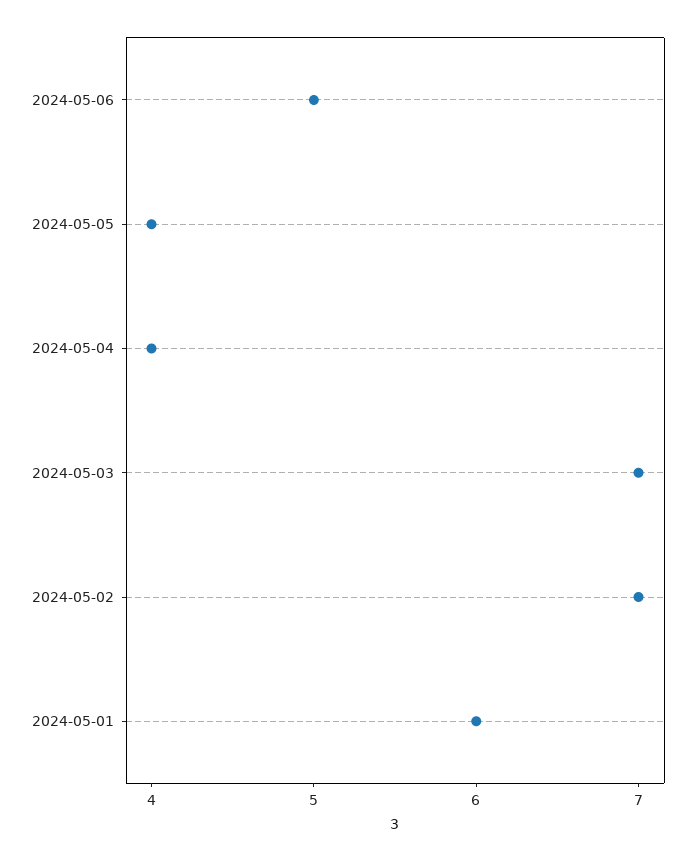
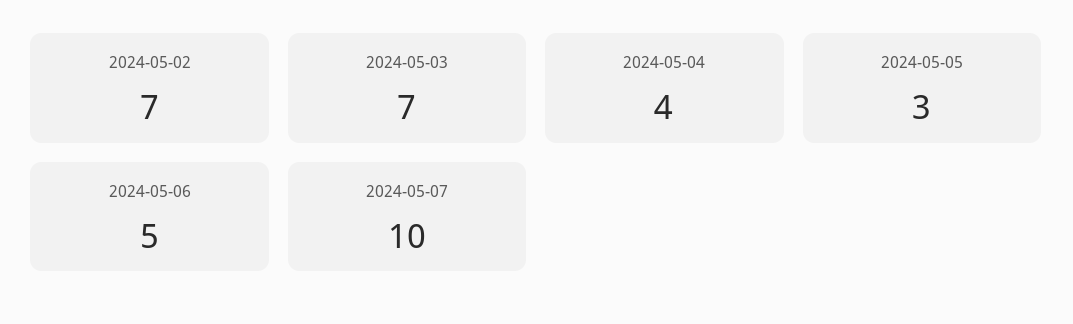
2024-05-05: 4 -> 3
2024-05-01: 6 -> none
2024-05-07: none -> 10

